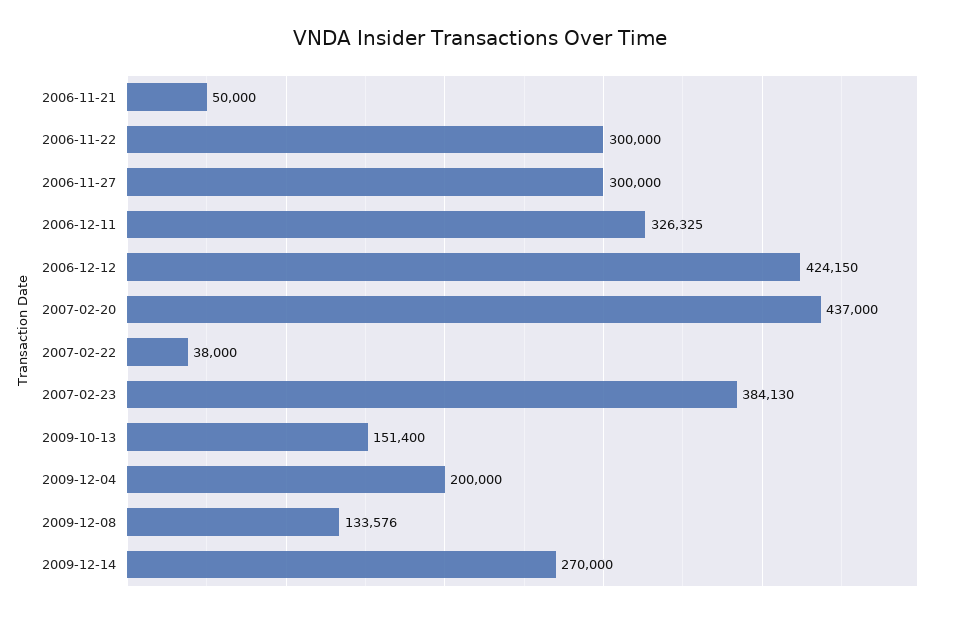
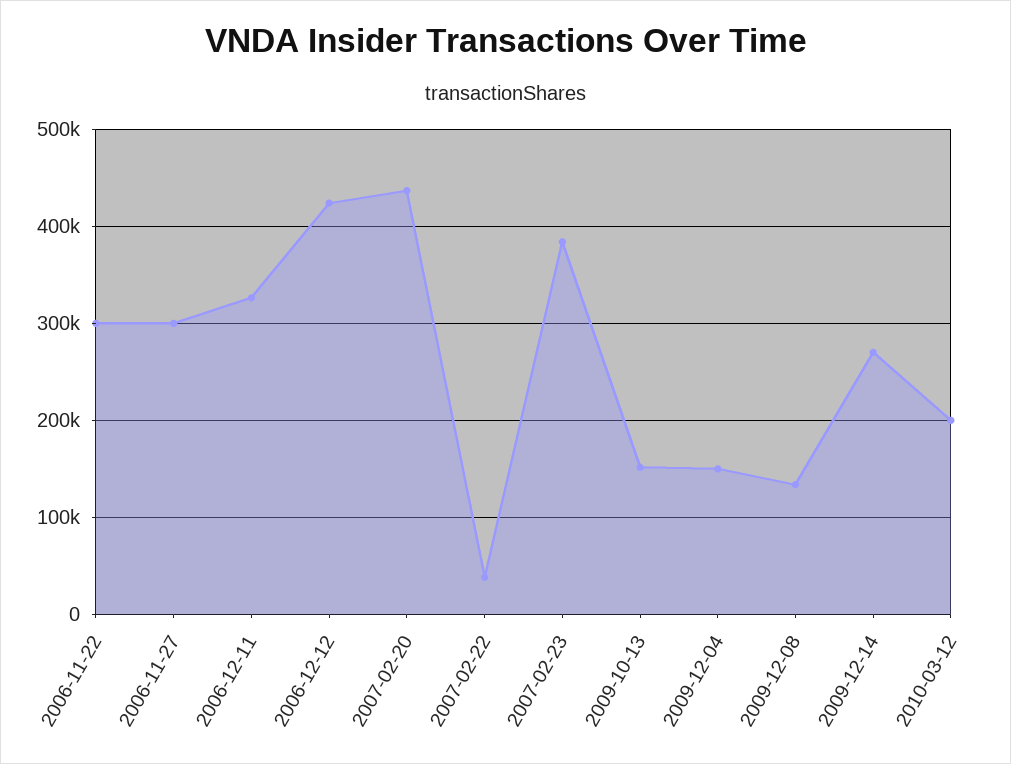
2006-11-21: 50000 -> none
2009-12-04: 200000 -> 150000
2010-03-12: none -> 200000

